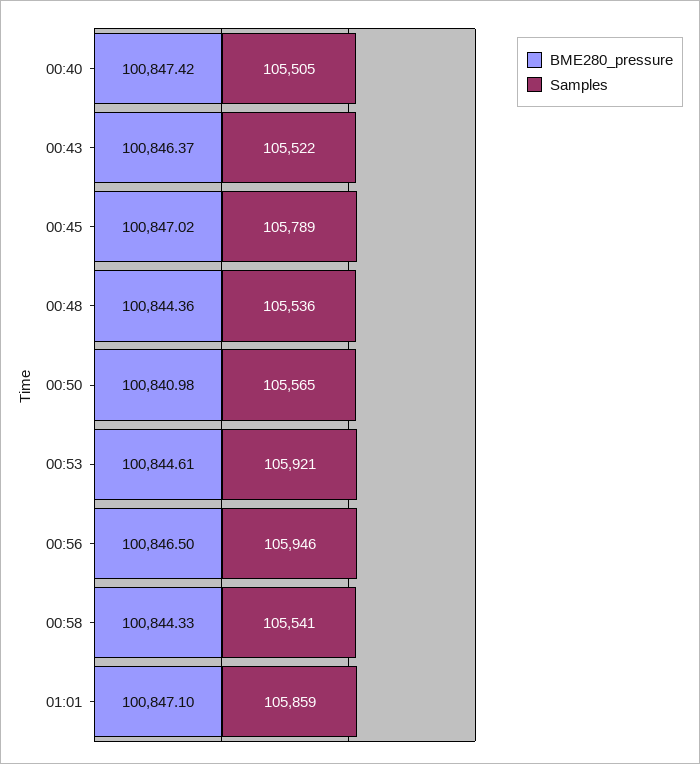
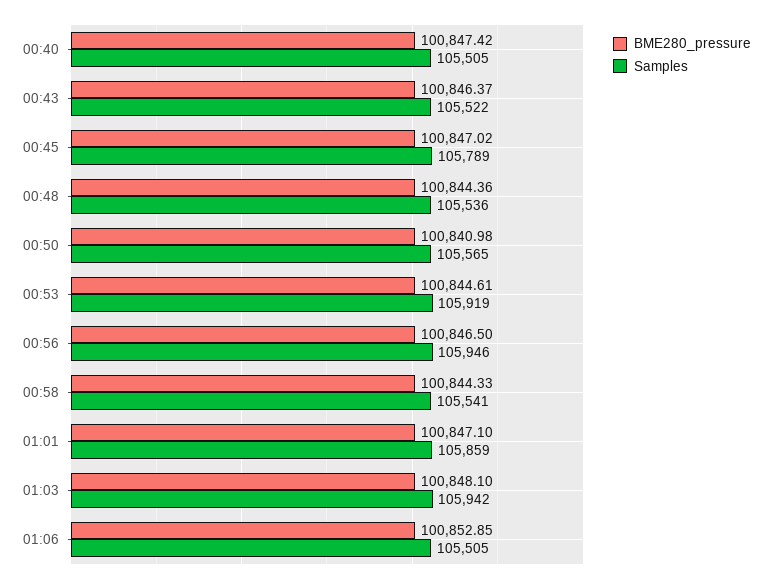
Samples, 00:53: 105921 -> 105919
BME280_pressure, 01:03: none -> 100848.1
Samples, 01:03: none -> 105942
BME280_pressure, 01:06: none -> 100852.85
Samples, 01:06: none -> 105505

